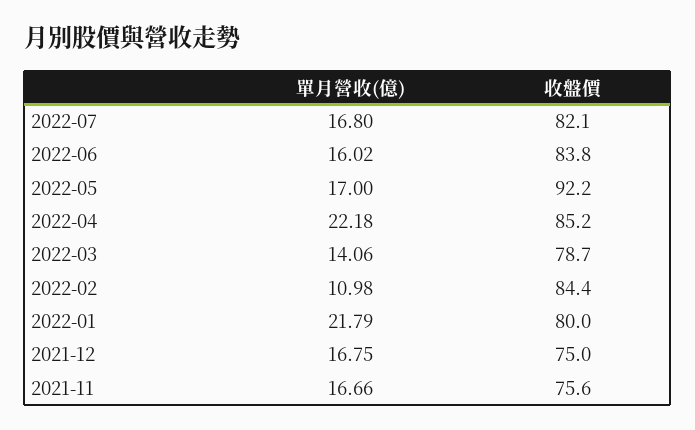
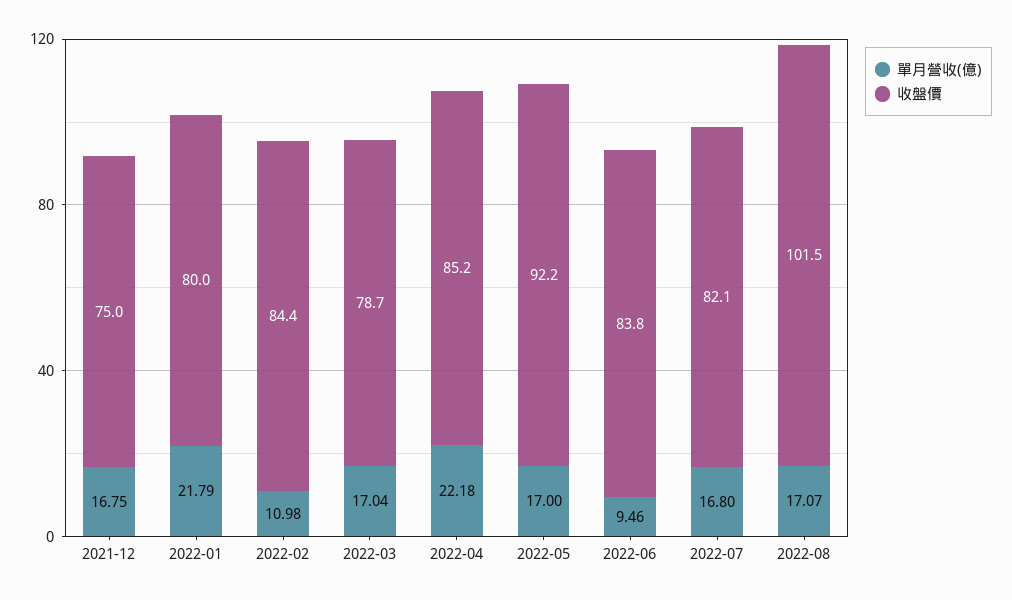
單月營收(億), 2022-06: 16.02 -> 9.46
單月營收(億), 2022-03: 14.06 -> 17.04
單月營收(億), 2021-11: 16.66 -> none
收盤價, 2021-11: 75.6 -> none
單月營收(億), 2022-08: none -> 17.07
收盤價, 2022-08: none -> 101.5

